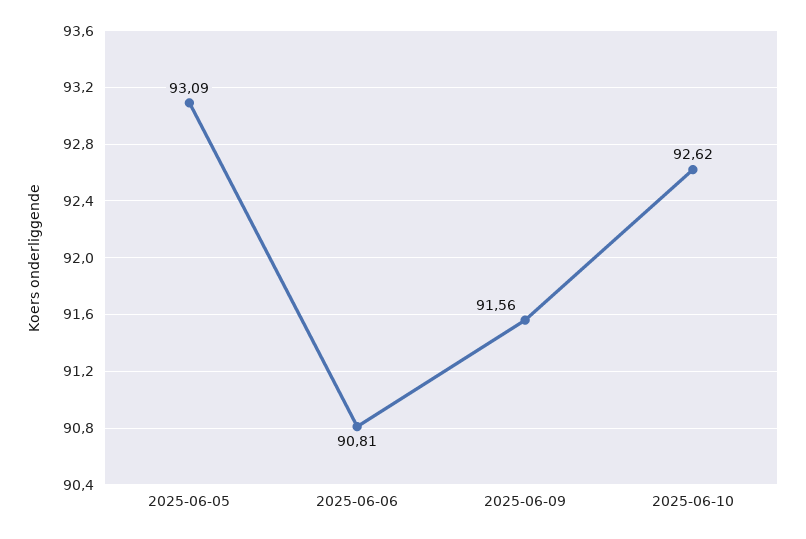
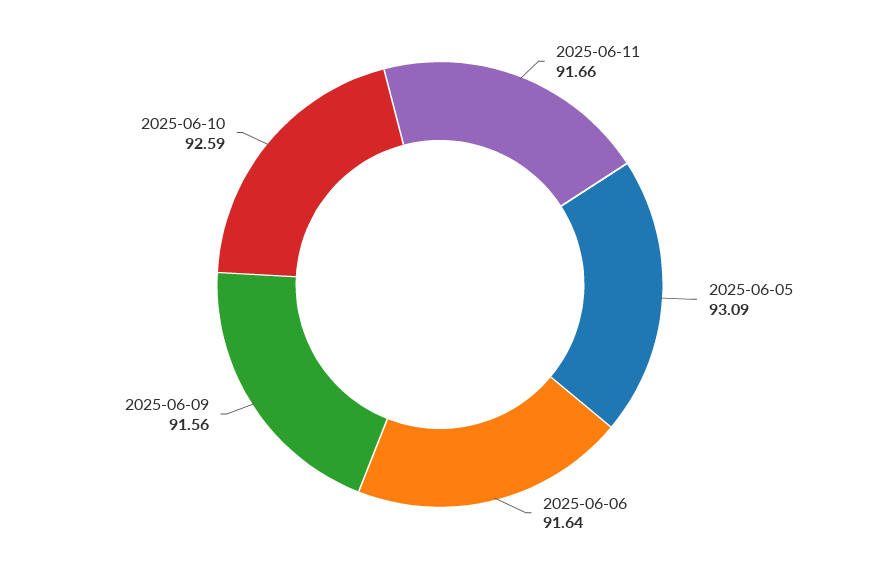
2025-06-06: 90.81 -> 91.64
2025-06-10: 92.62 -> 92.59
2025-06-11: none -> 91.66

